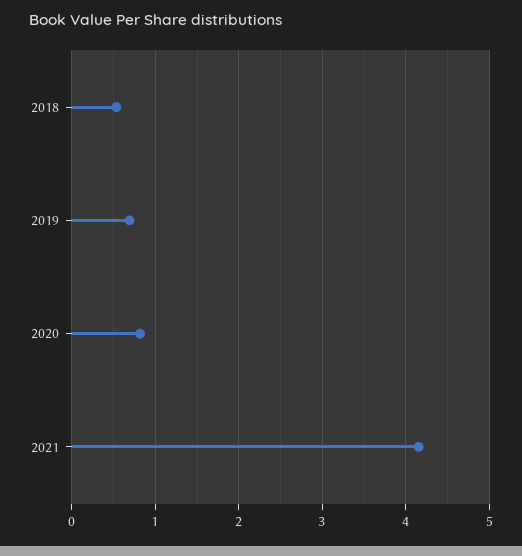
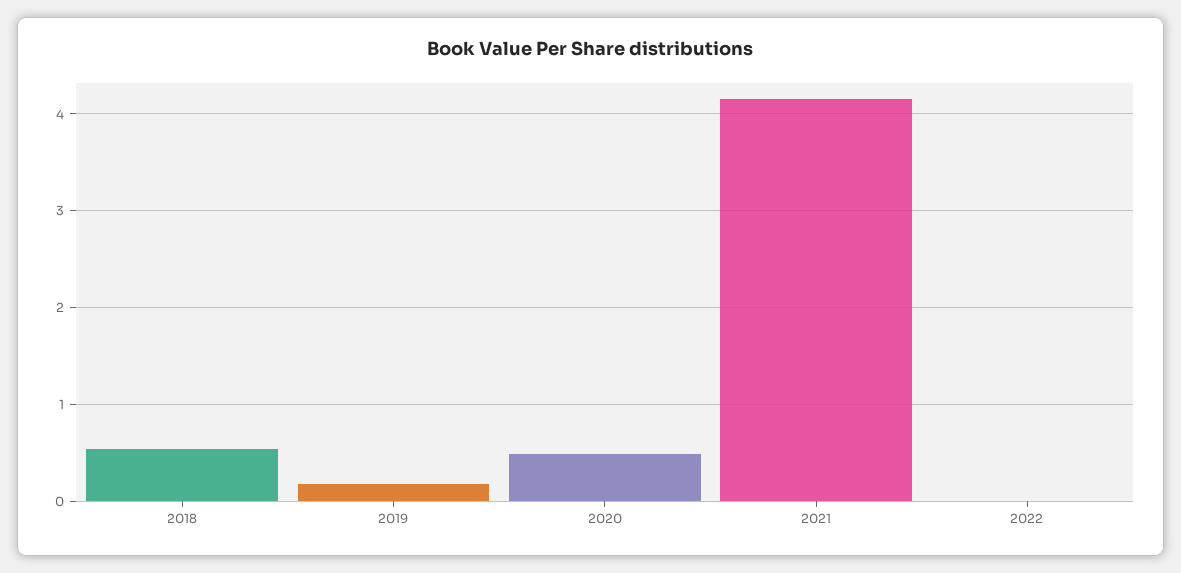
2019: 0.7 -> 0.2
2020: 0.8 -> 0.5
2022: none -> 0

